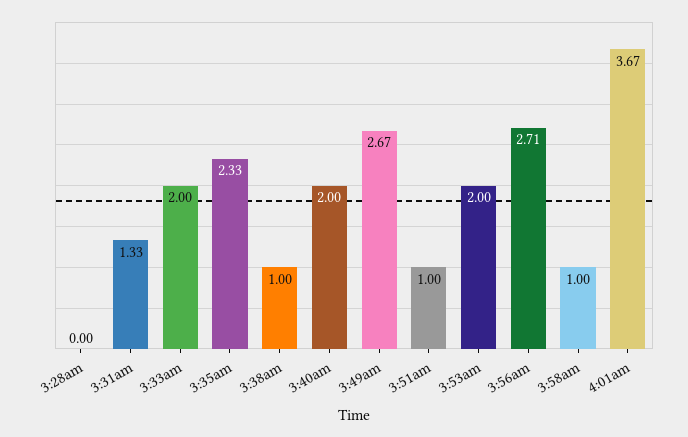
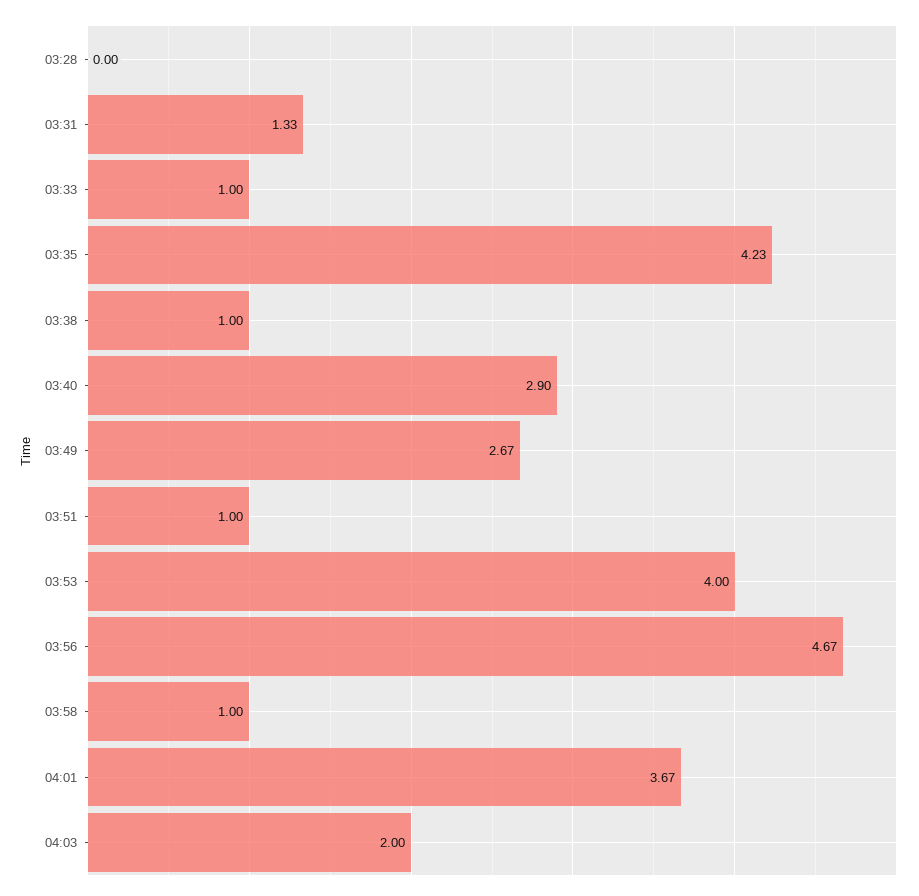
3:33am: 2 -> 1
3:35am: 2.33 -> 4.23
3:40am: 2 -> 2.9
3:53am: 2 -> 4
3:56am: 2.71 -> 4.67
04:03: none -> 2

